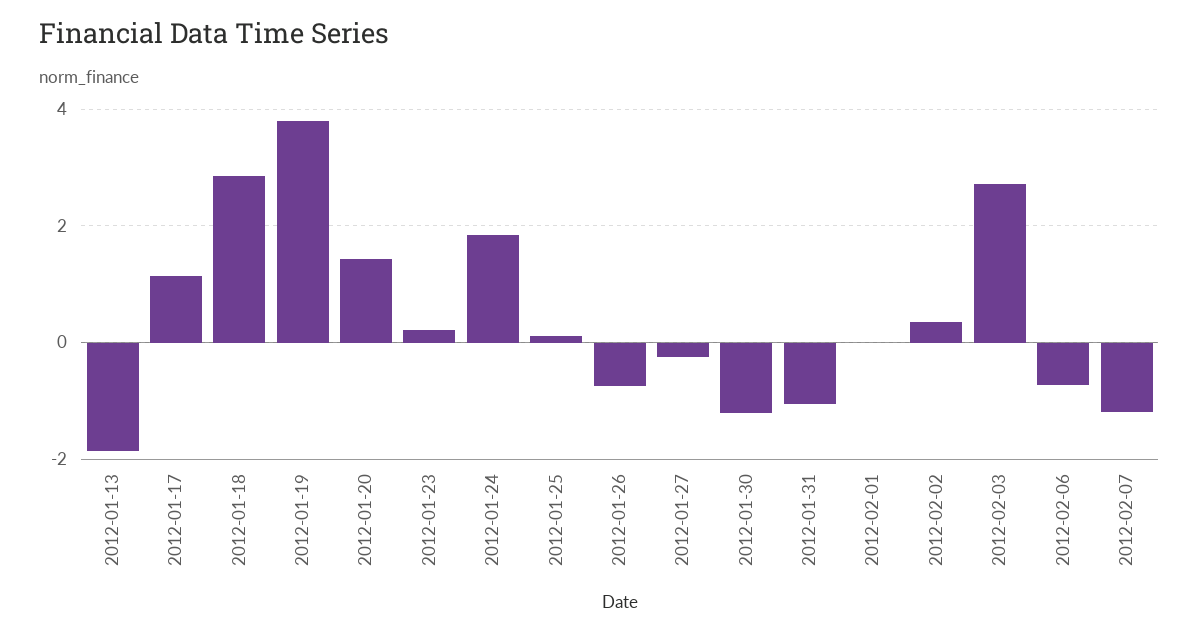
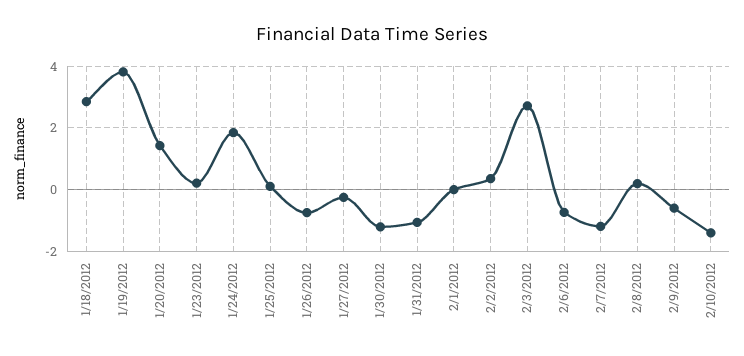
2012-01-13: -1.8 -> none
2012-01-17: 1.2 -> none
2/8/2012: none -> 0.2
2/9/2012: none -> -0.6
2/10/2012: none -> -1.4

